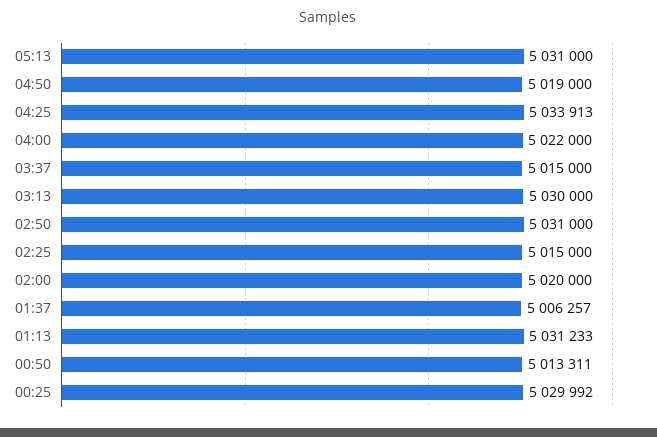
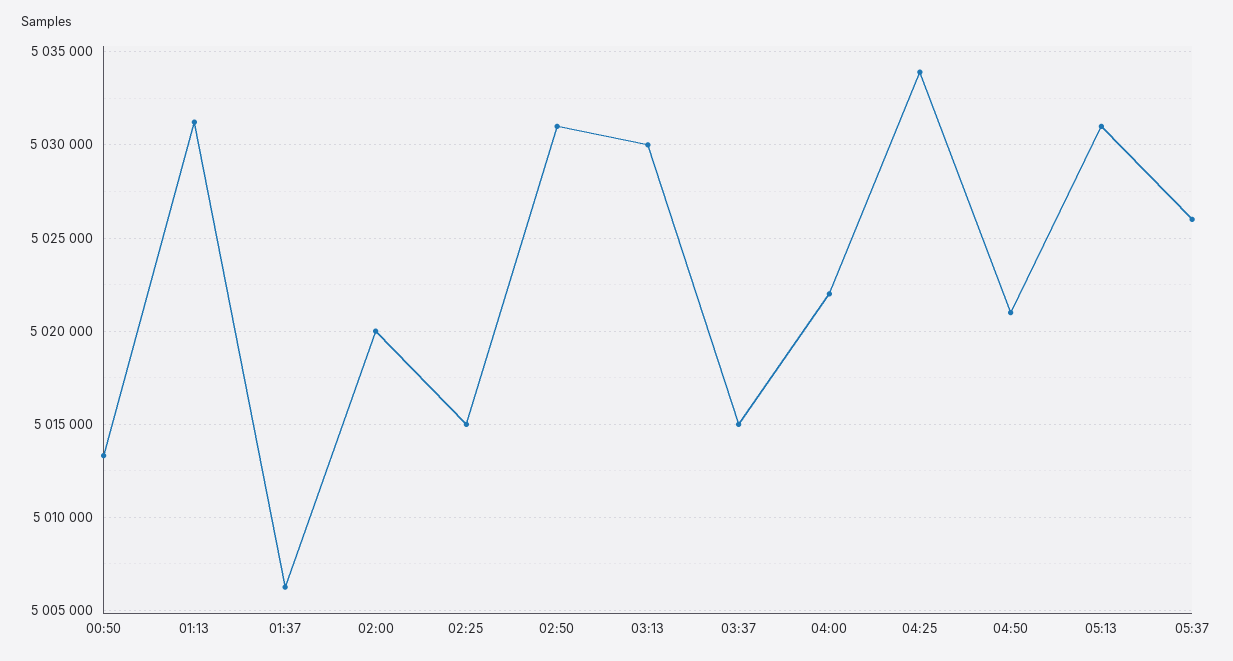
04:50: 5019000 -> 5021000
00:25: 5029992 -> none
05:37: none -> 5026000

